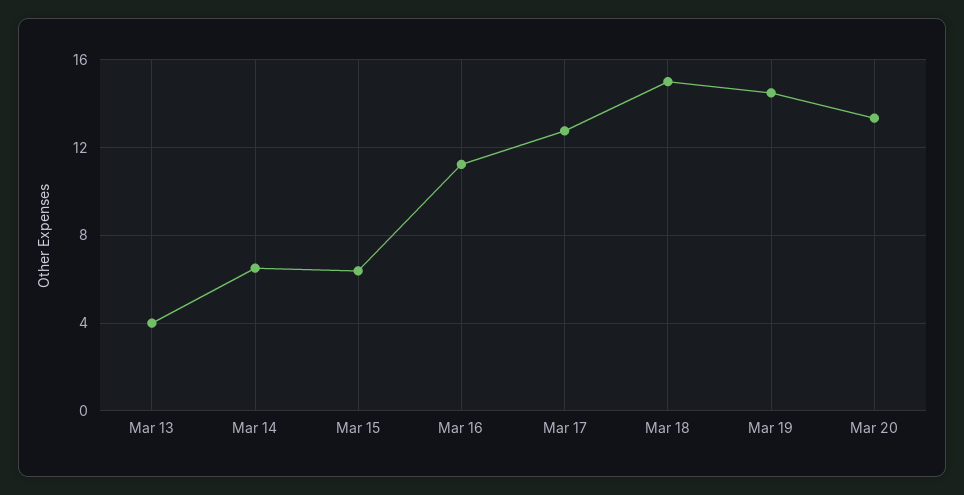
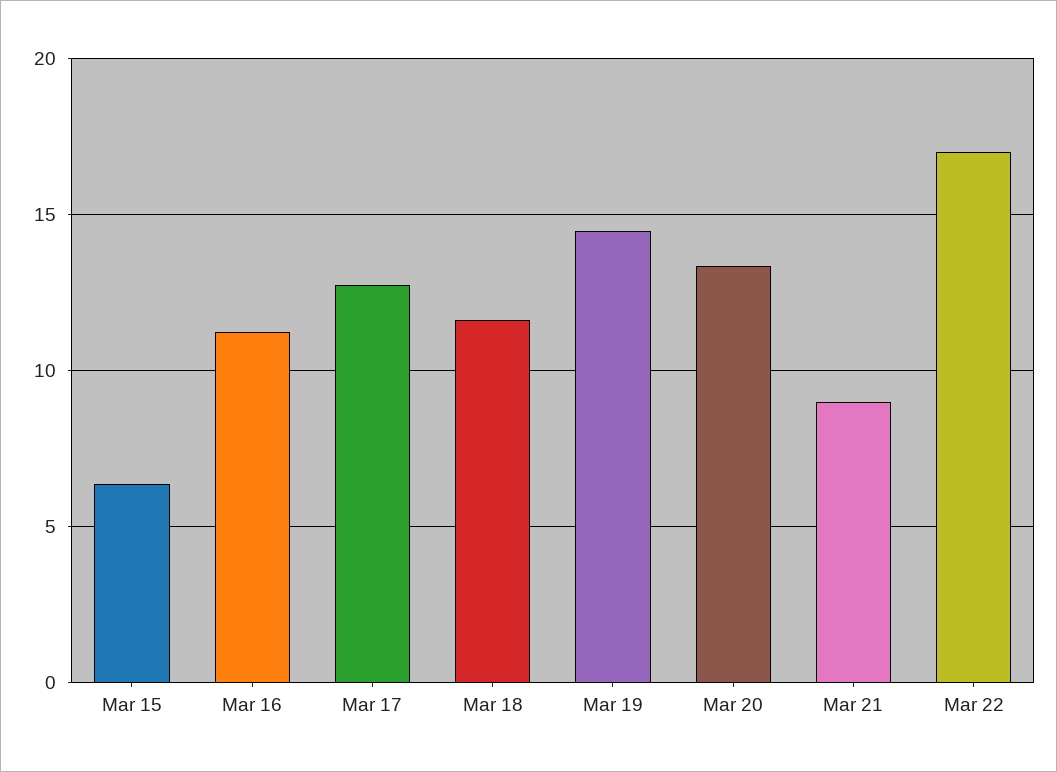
Mar 13: 4 -> none
Mar 14: 6.5 -> none
Mar 18: 15 -> 11.5
Mar 21: none -> 9
Mar 22: none -> 17

